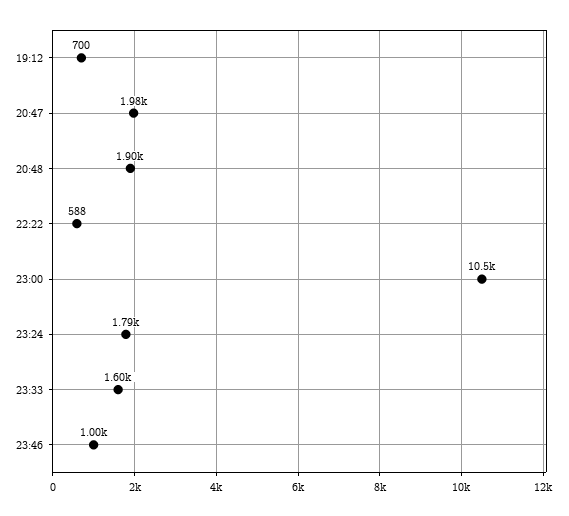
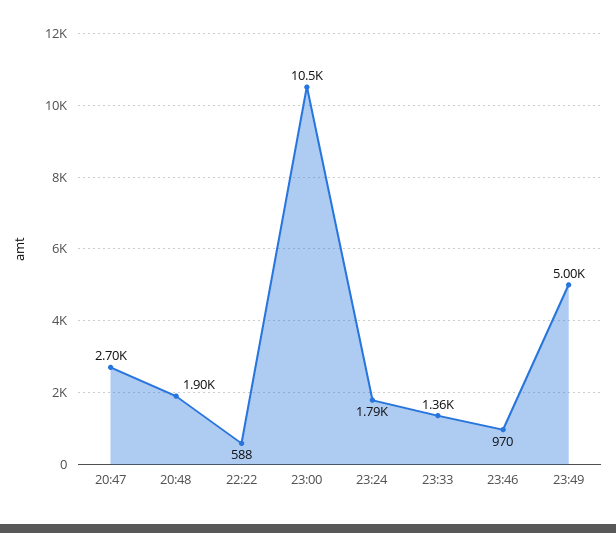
19:12: 700 -> none
20:47: 1980 -> 2700
23:33: 1600 -> 1360
23:46: 1000 -> 970
23:49: none -> 5000

